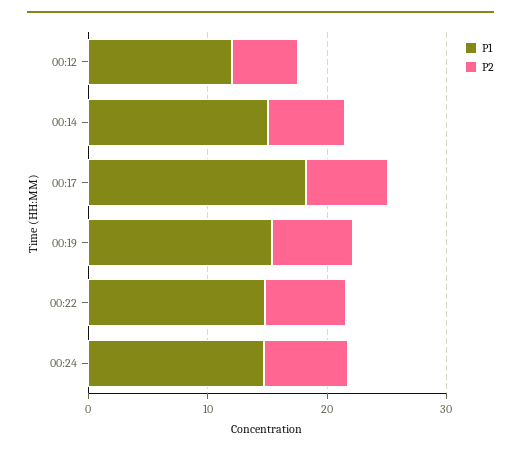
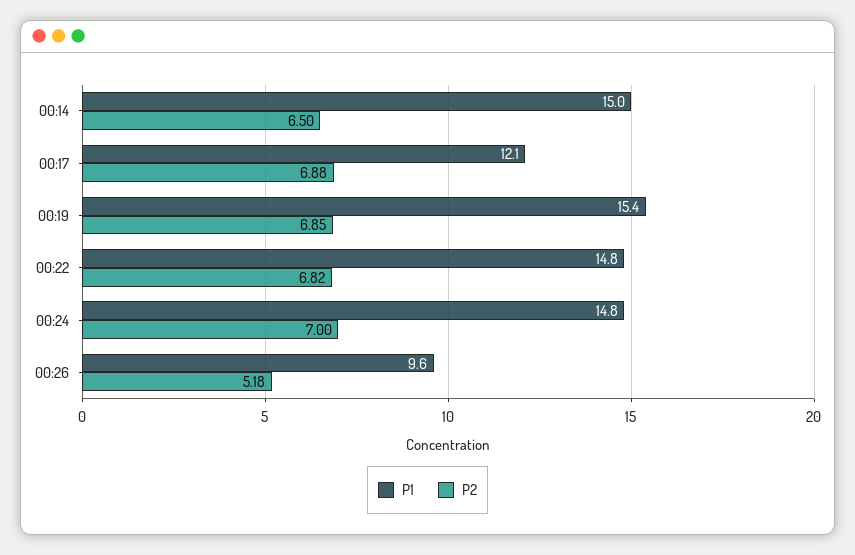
P1, 00:12: 12 -> none
P2, 00:12: 6 -> none
P1, 00:17: 18 -> 12.1
P1, 00:26: none -> 9.6
P2, 00:26: none -> 5.18

